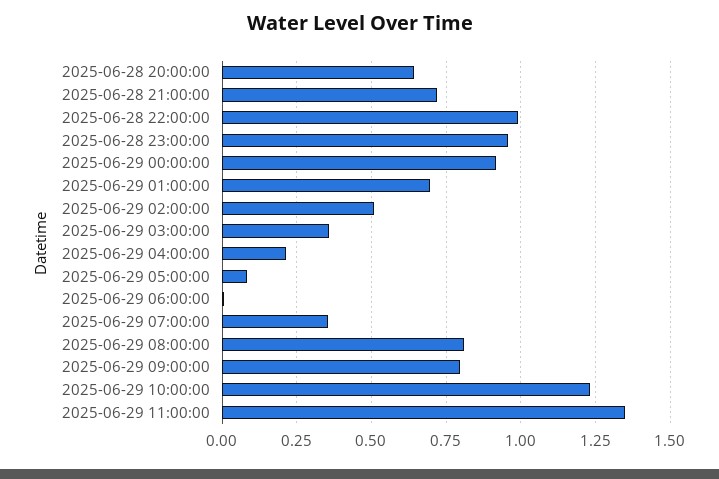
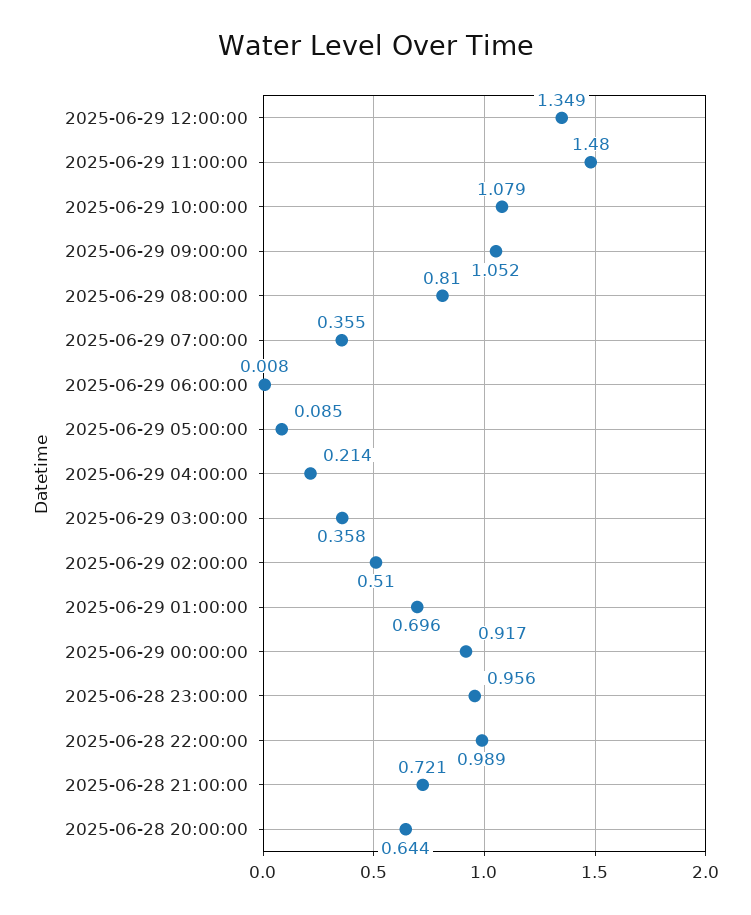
2025-06-29 09:00:00: 0.8 -> 1.052
2025-06-29 10:00:00: 1.225 -> 1.079
2025-06-29 11:00:00: 1.35 -> 1.48
2025-06-29 12:00:00: none -> 1.349

